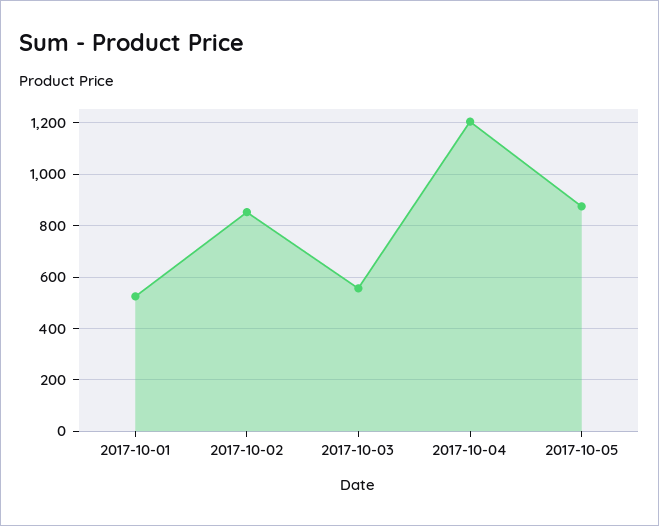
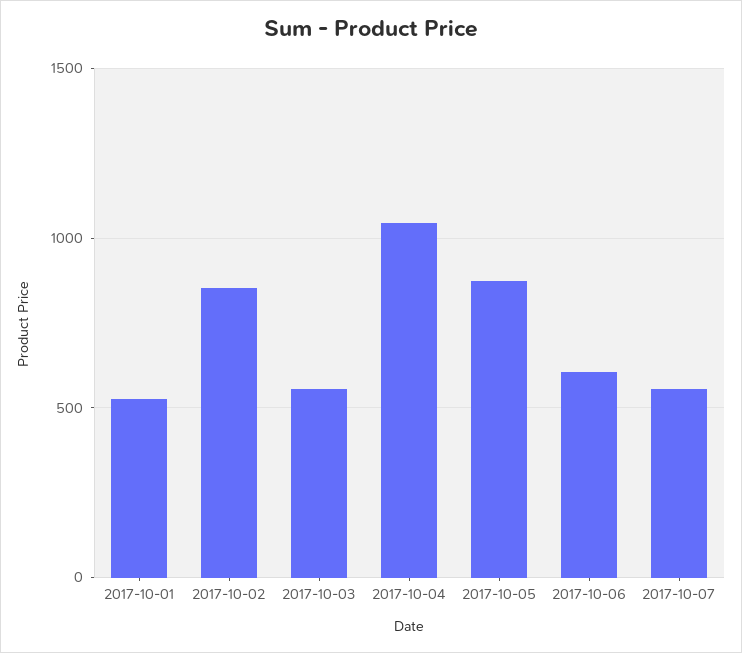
2017-10-04: 1200 -> 1050
2017-10-06: none -> 600
2017-10-07: none -> 550

